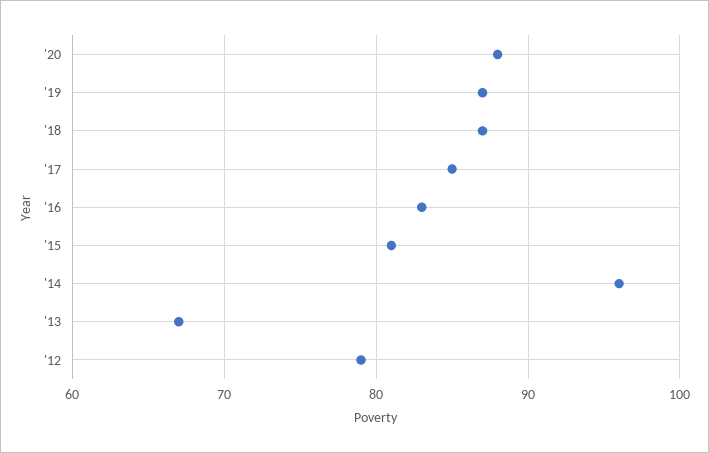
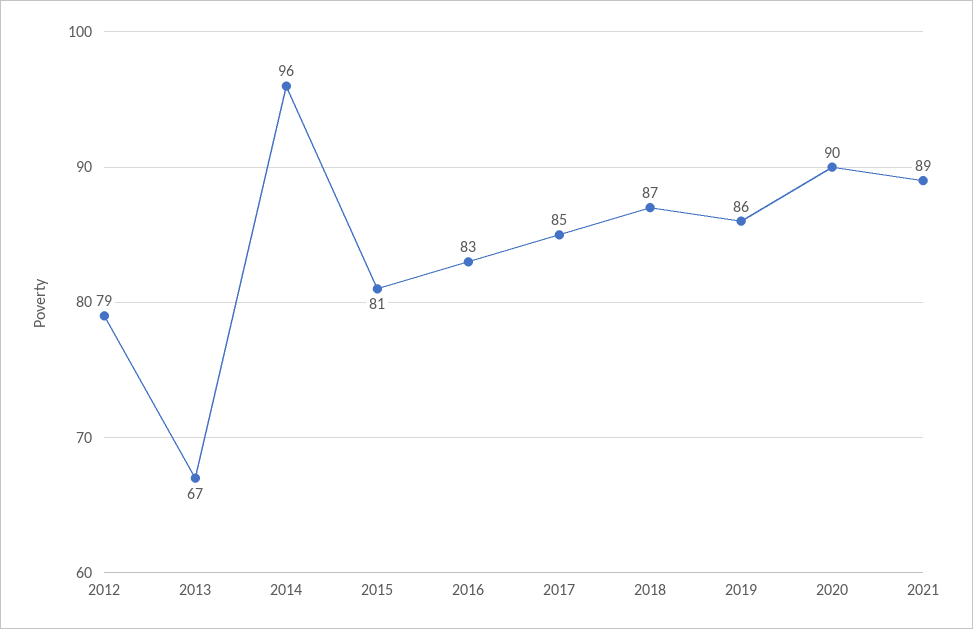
'20: 88 -> 90
'19: 87 -> 86
2021: none -> 89

